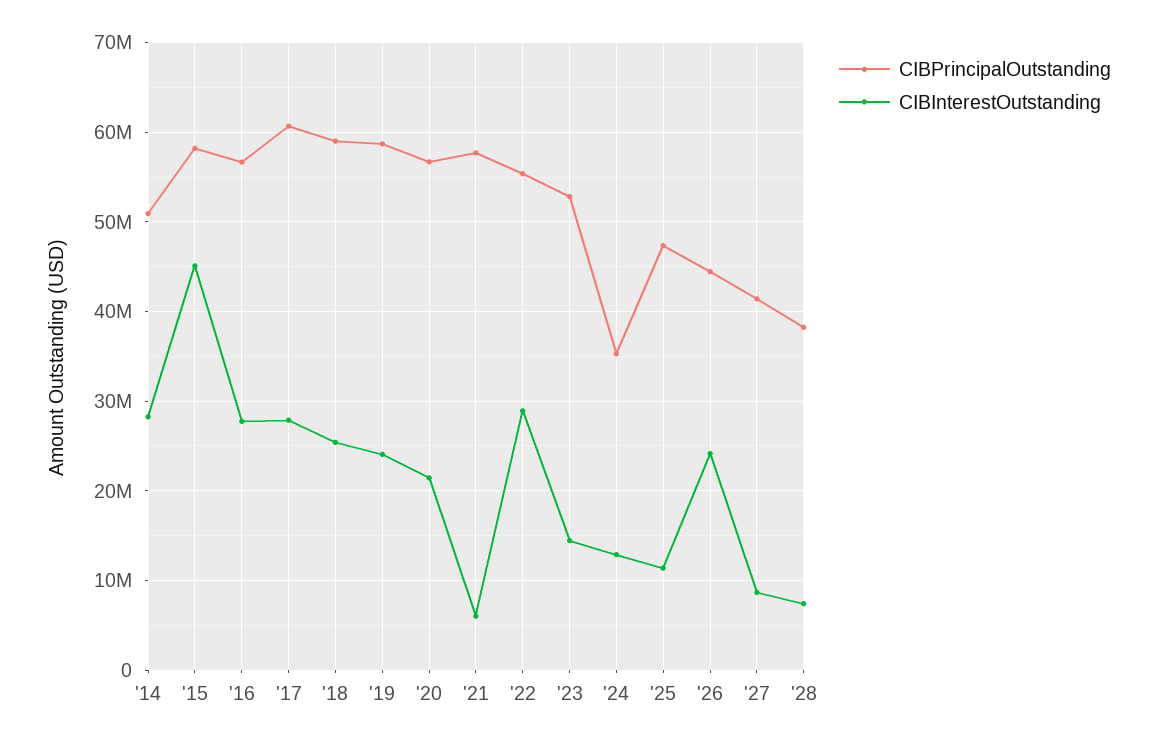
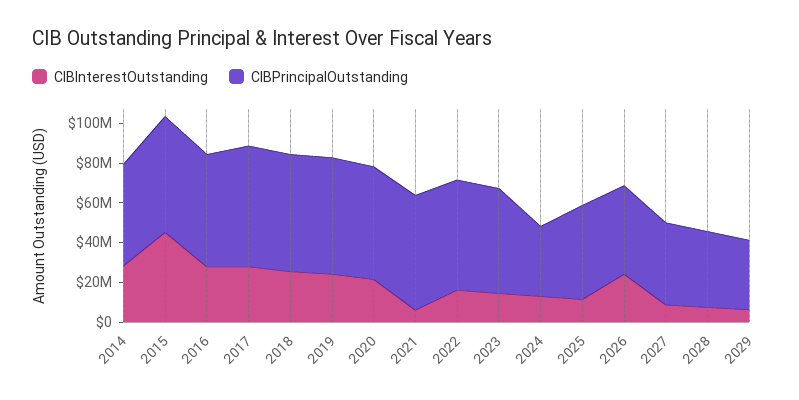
CIBInterestOutstanding, '22: 29000000 -> 15000000
CIBInterestOutstanding, 2029: none -> 5000000
CIBPrincipalOutstanding, 2029: none -> 35000000

